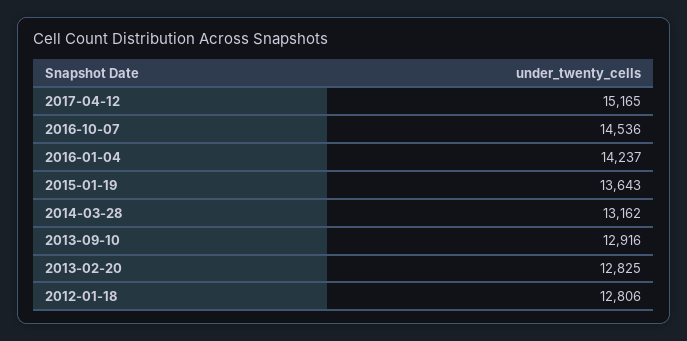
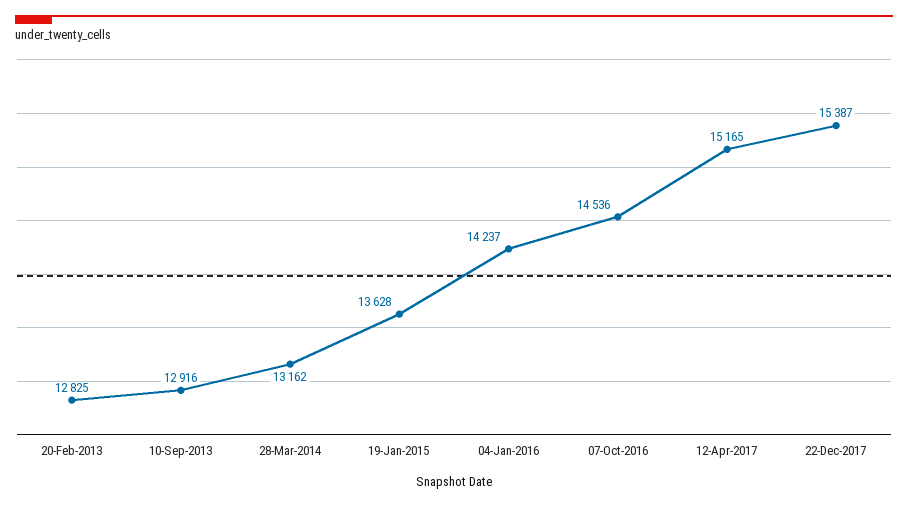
2015-01-19: 13643 -> 13628
2012-01-18: 12806 -> none
22-Dec-2017: none -> 15387

